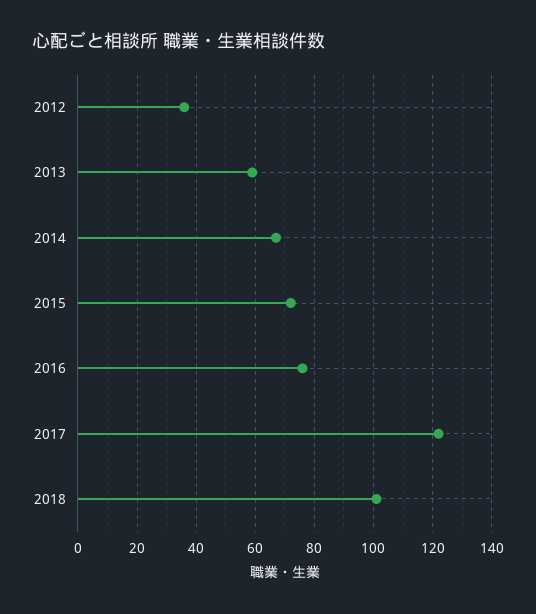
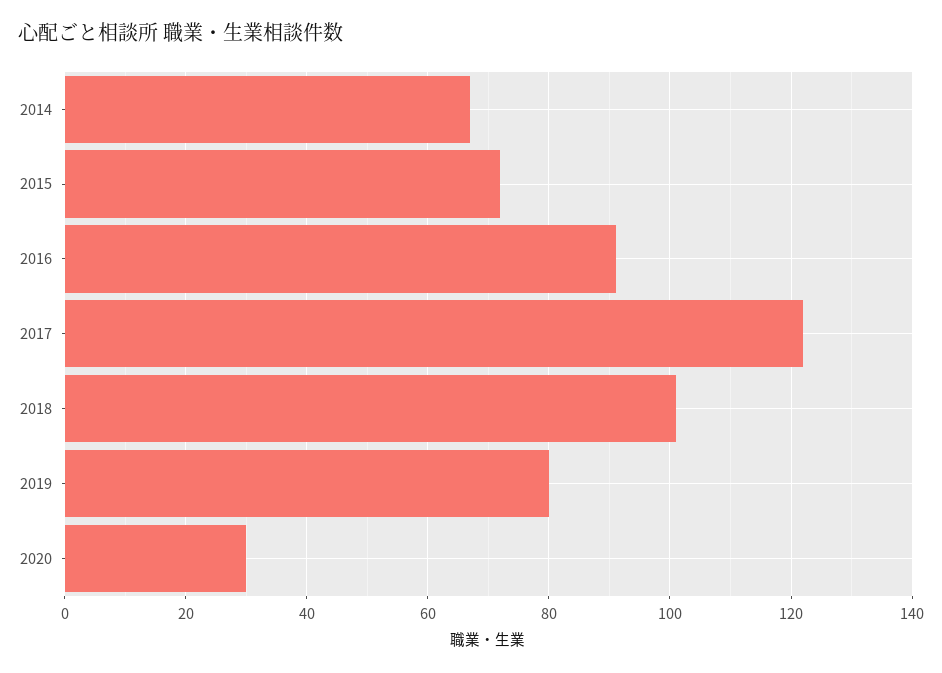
2012: 35 -> none
2013: 60 -> none
2016: 75 -> 90
2019: none -> 80
2020: none -> 30

